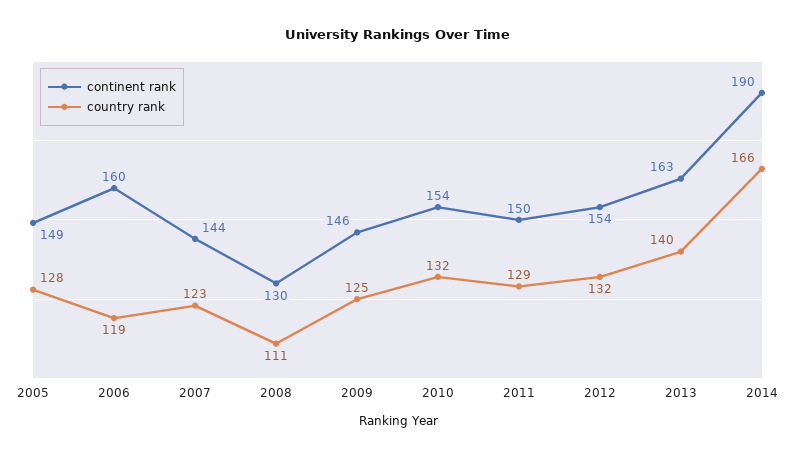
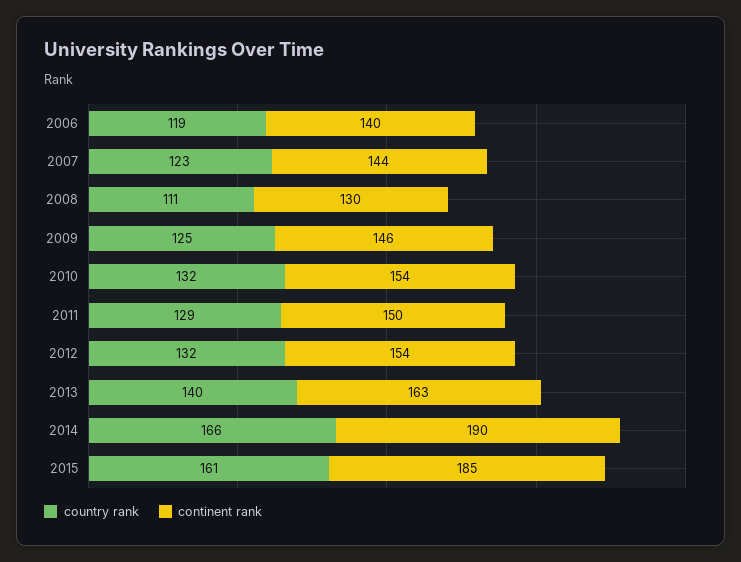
continent rank, 2005: 149 -> none
country rank, 2005: 128 -> none
continent rank, 2006: 160 -> 140
country rank, 2015: none -> 161
continent rank, 2015: none -> 185

